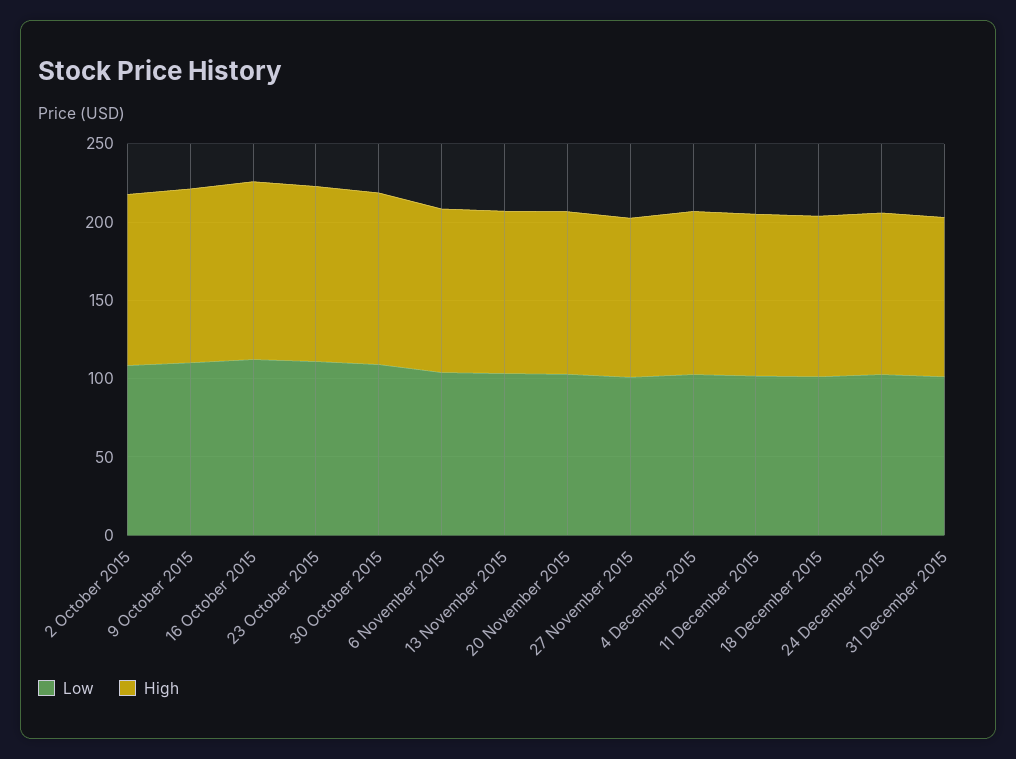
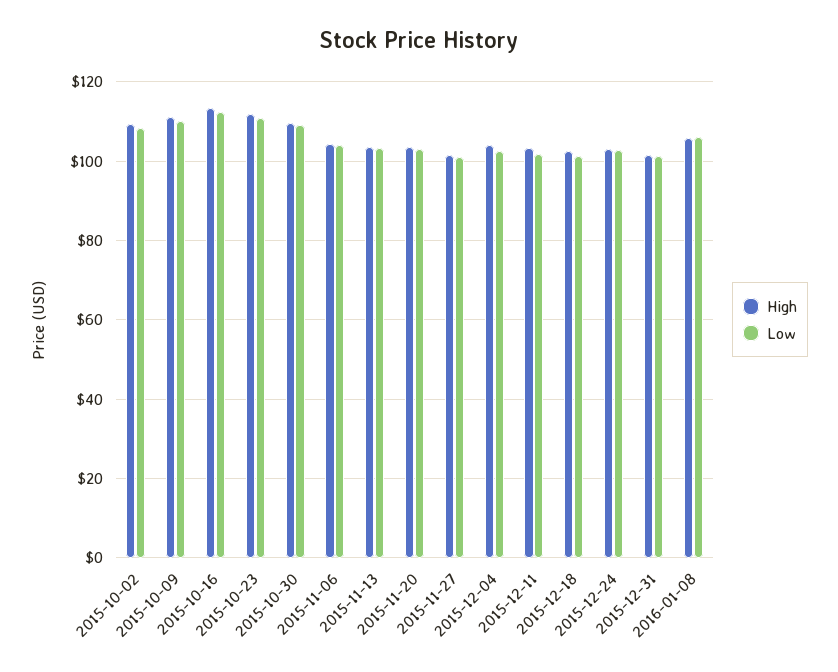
High, 2016-01-08: none -> 106
Low, 2016-01-08: none -> 106

